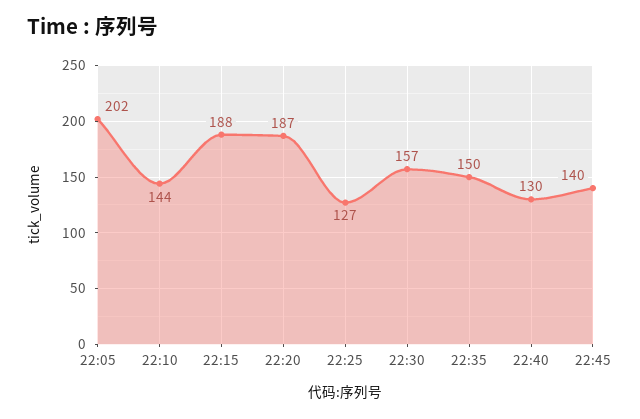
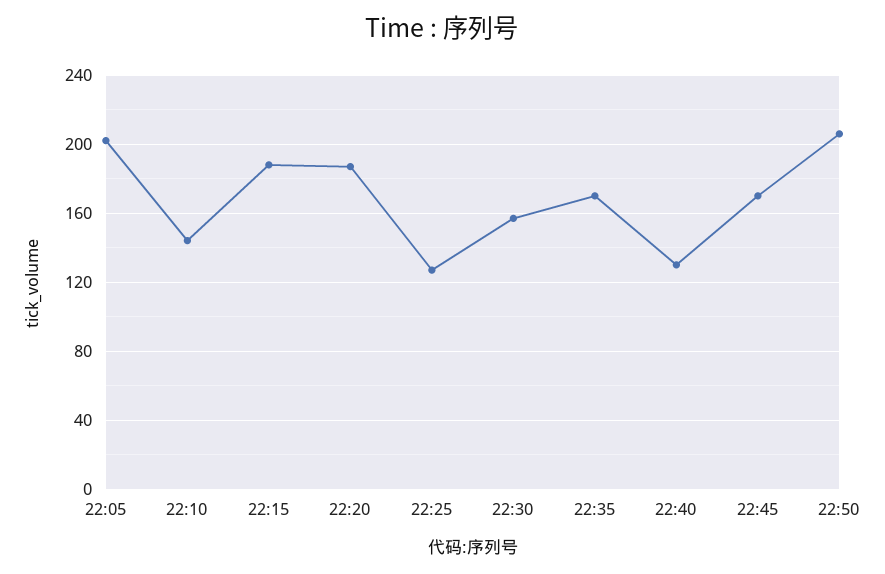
22:35: 150 -> 170
22:45: 140 -> 170
22:50: none -> 205

